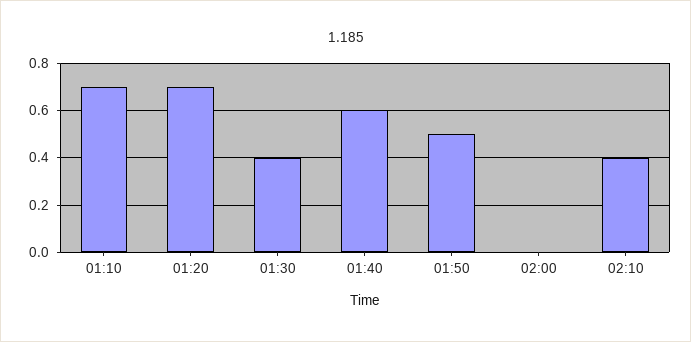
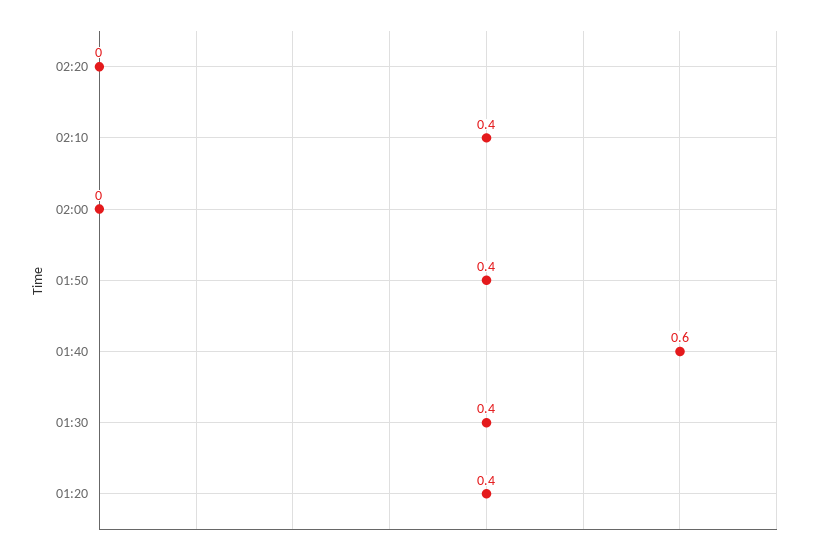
01:10: 0.7 -> none
01:20: 0.7 -> 0.4
01:50: 0.5 -> 0.4
02:20: none -> 0

